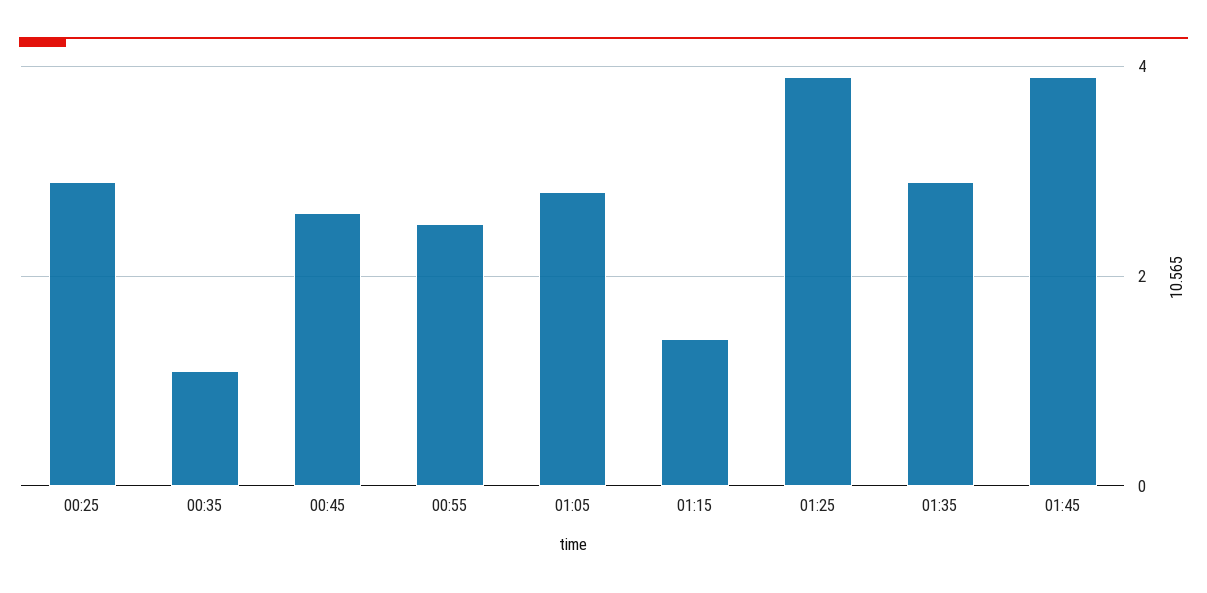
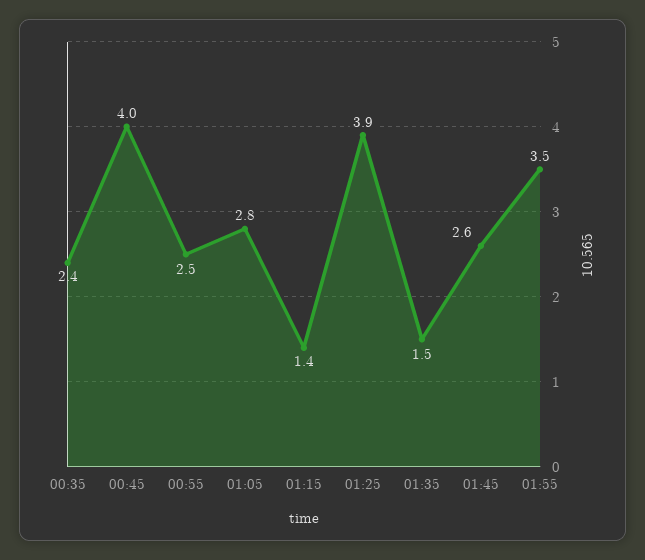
00:25: 3 -> none
00:35: 1 -> 2.4
00:45: 2.5 -> 4
01:35: 3 -> 1.5
01:45: 4 -> 2.6
01:55: none -> 3.5

